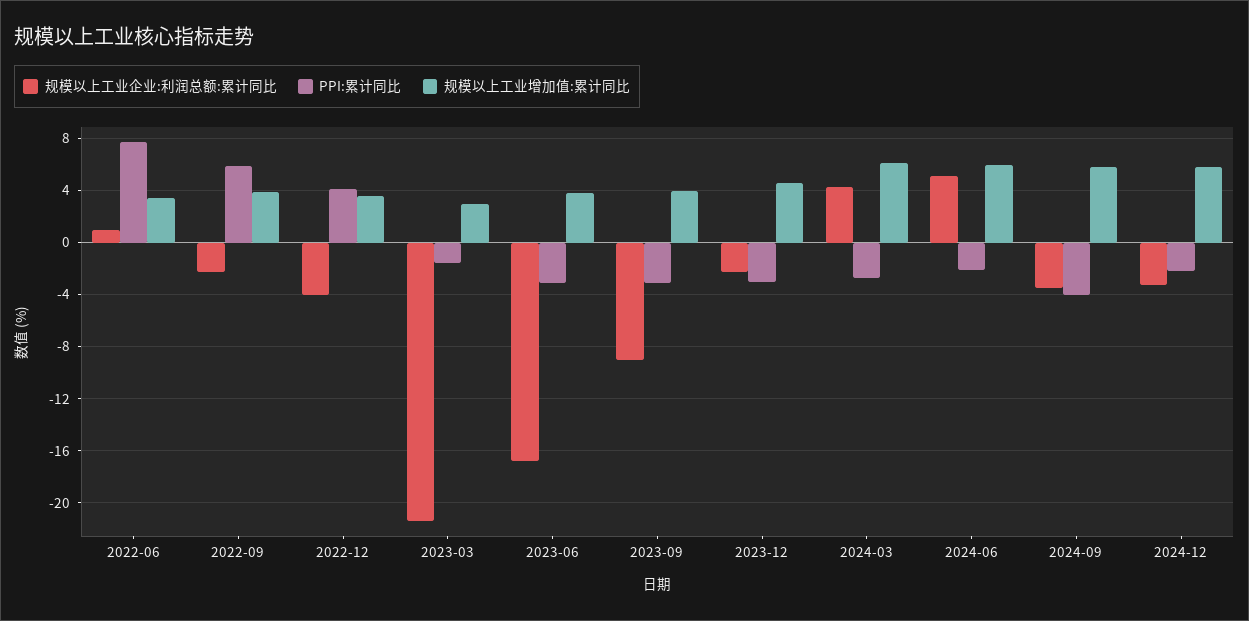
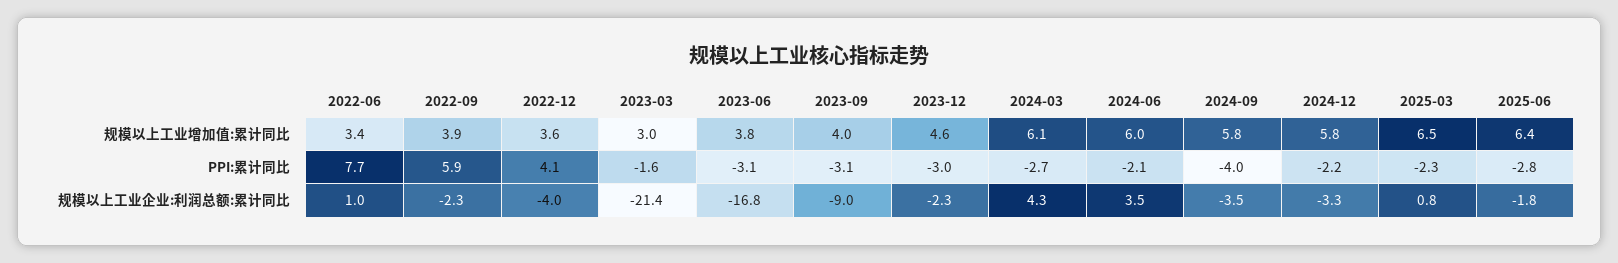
规模以上工业企业:利润总额:累计同比, 2024-06: 5 -> 3.5
规模以上工业增加值:累计同比, 2025-03: none -> 6.5
规模以上工业增加值:累计同比, 2025-06: none -> 6.4
PPI:累计同比, 2025-03: none -> -2.3
PPI:累计同比, 2025-06: none -> -2.8
规模以上工业企业:利润总额:累计同比, 2025-03: none -> 0.8
规模以上工业企业:利润总额:累计同比, 2025-06: none -> -1.8

